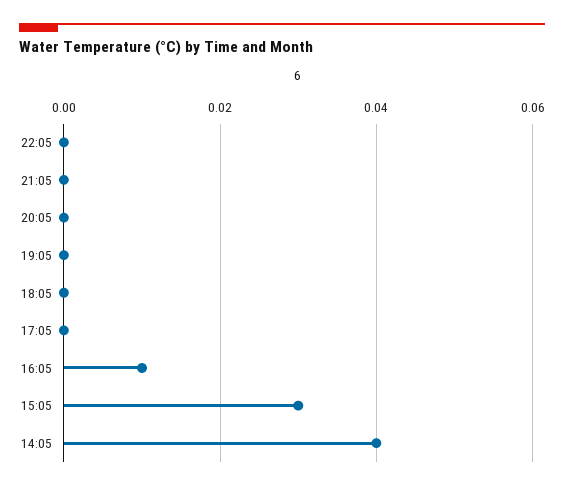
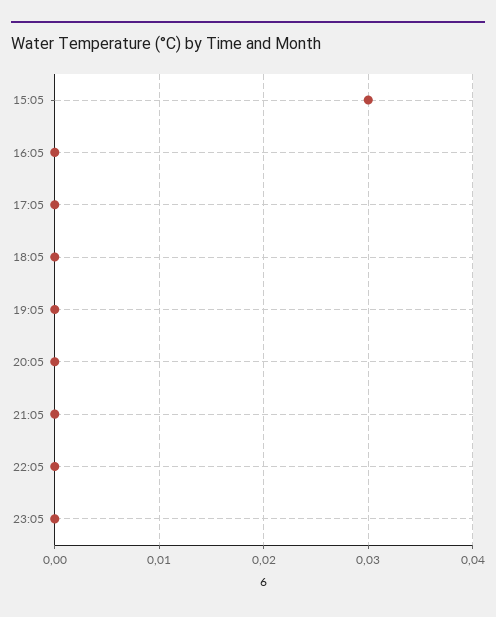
16:05: 0.01 -> 0
14:05: 0.04 -> none
23:05: none -> 0

